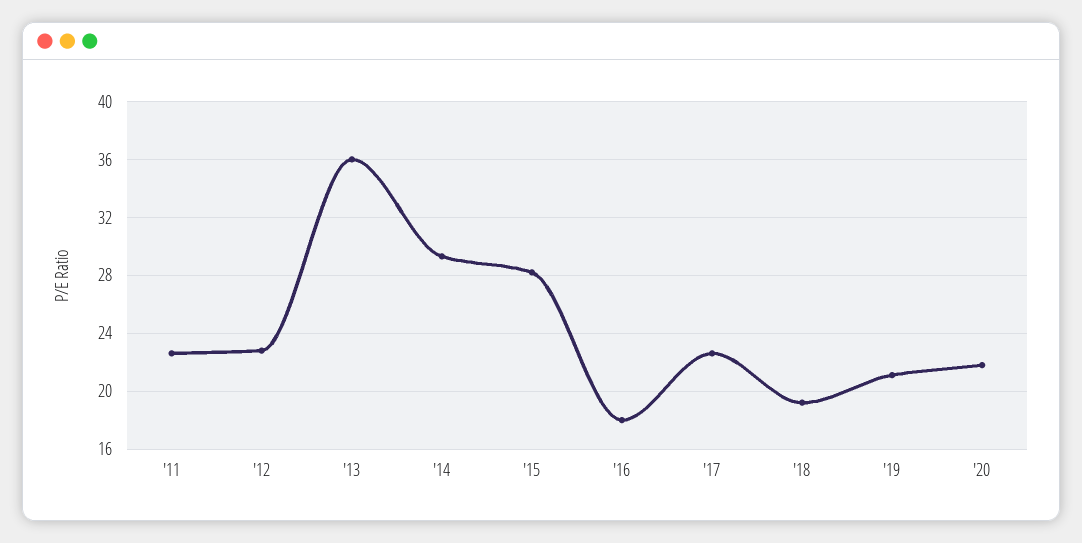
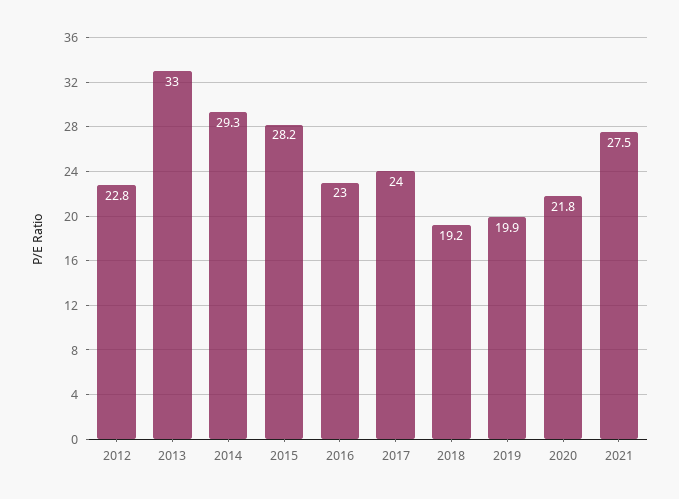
'11: 22.5 -> none
'13: 36 -> 33
'16: 18 -> 23
'17: 22.5 -> 24
'19: 21 -> 19.9
2021: none -> 27.5

